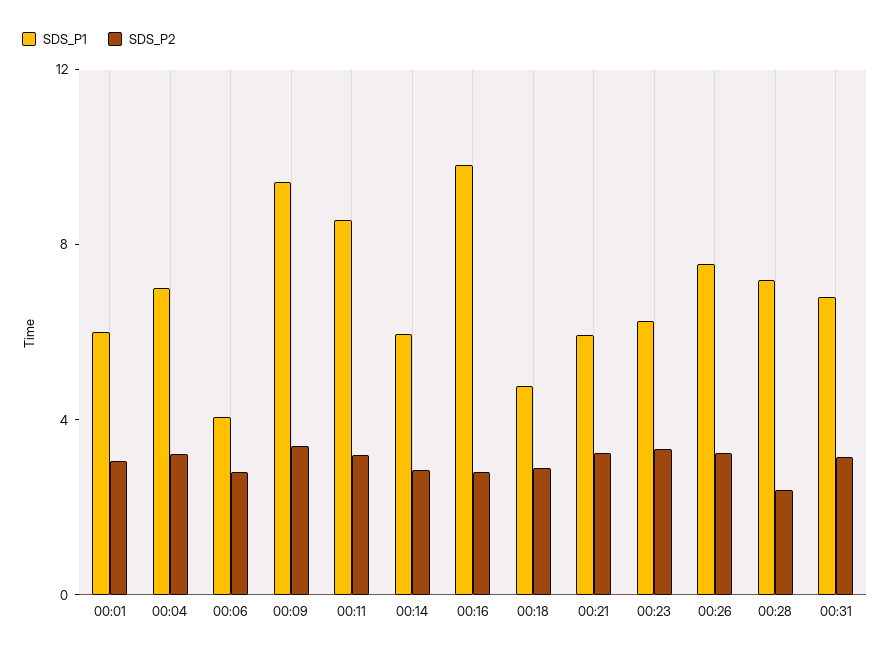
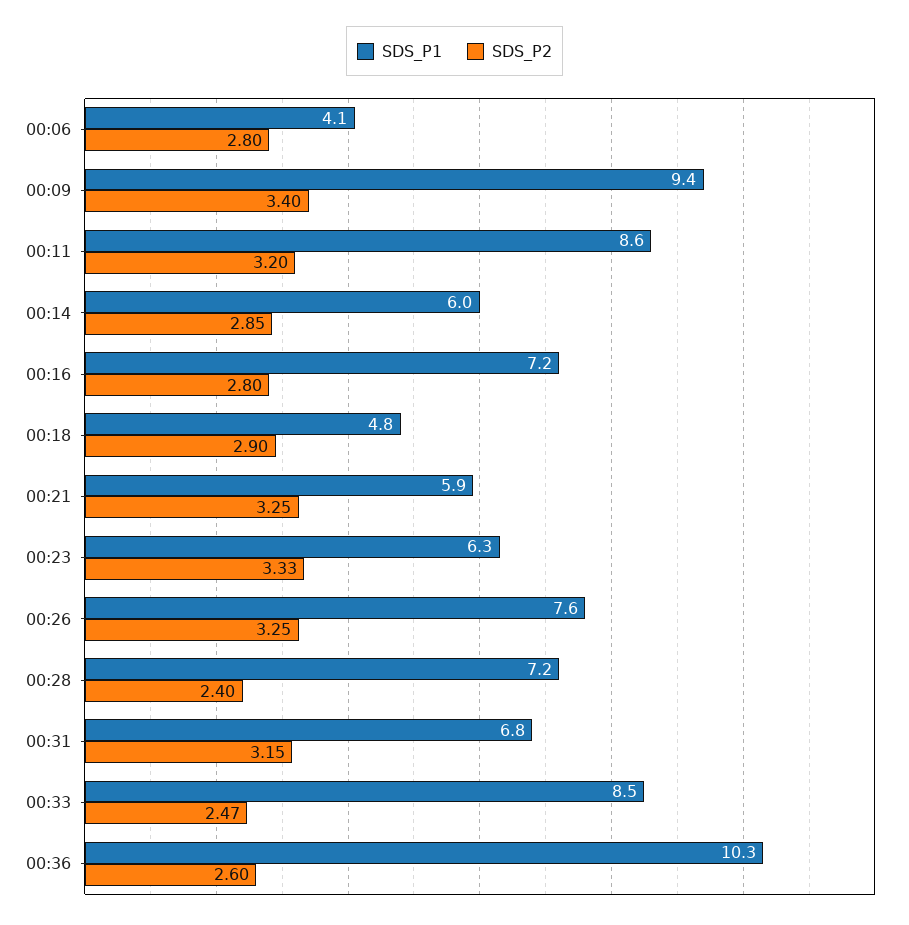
SDS_P1, 00:01: 6 -> none
SDS_P2, 00:01: 3 -> none
SDS_P1, 00:04: 7 -> none
SDS_P2, 00:04: 3 -> none
SDS_P1, 00:16: 10 -> 7.2
SDS_P1, 00:33: none -> 8.5
SDS_P2, 00:33: none -> 2.47
SDS_P1, 00:36: none -> 10.3
SDS_P2, 00:36: none -> 2.6

